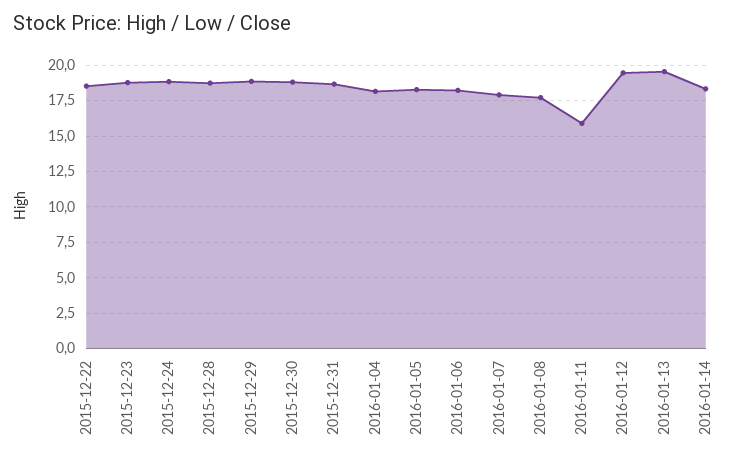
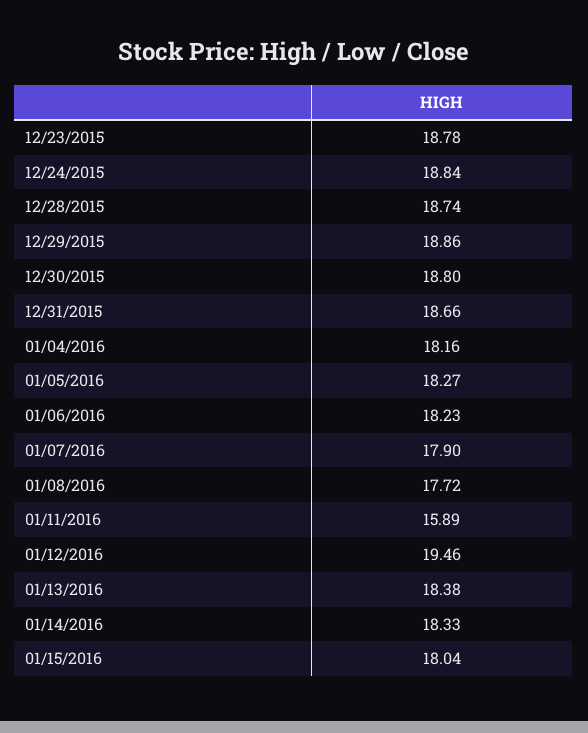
2015-12-22: 18.5 -> none
2016-01-13: 19.5 -> 18.38
01/15/2016: none -> 18.04

